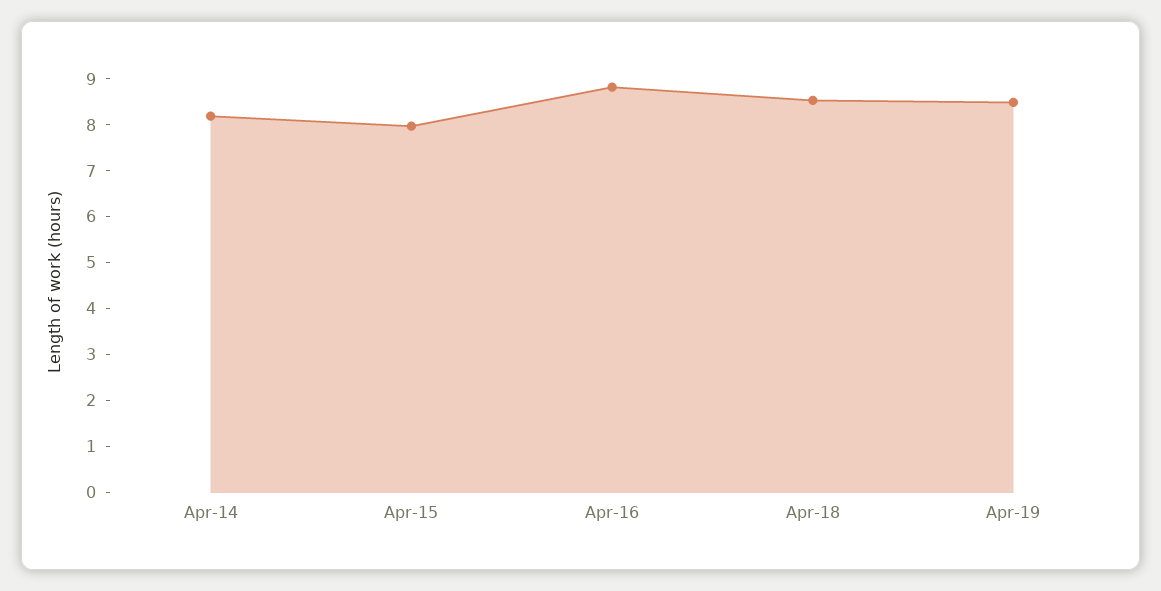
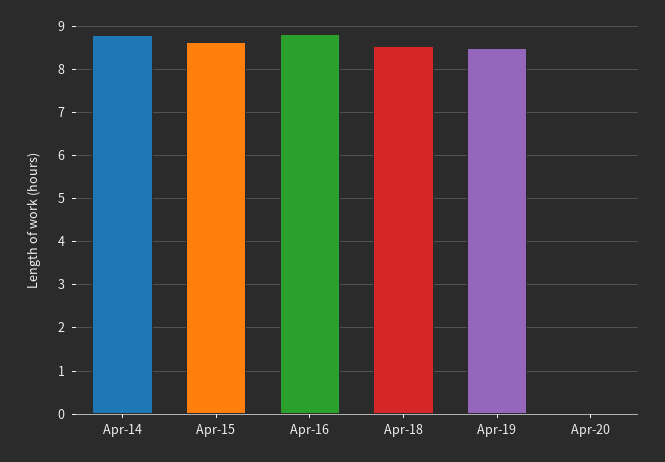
Apr-14: 8.2 -> 8.8
Apr-15: 8 -> 8.6
Apr-20: none -> 0

